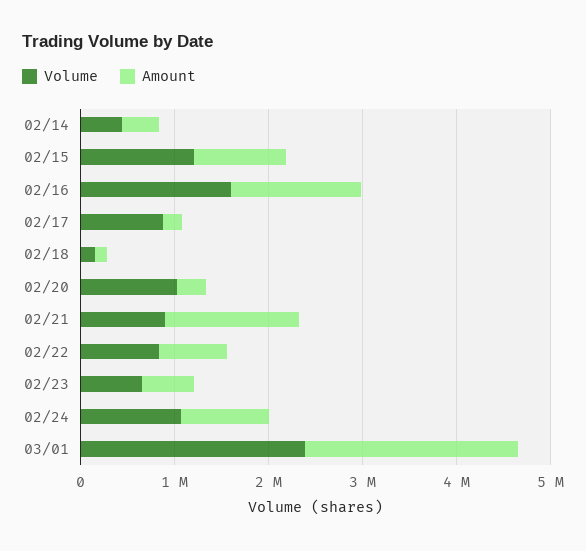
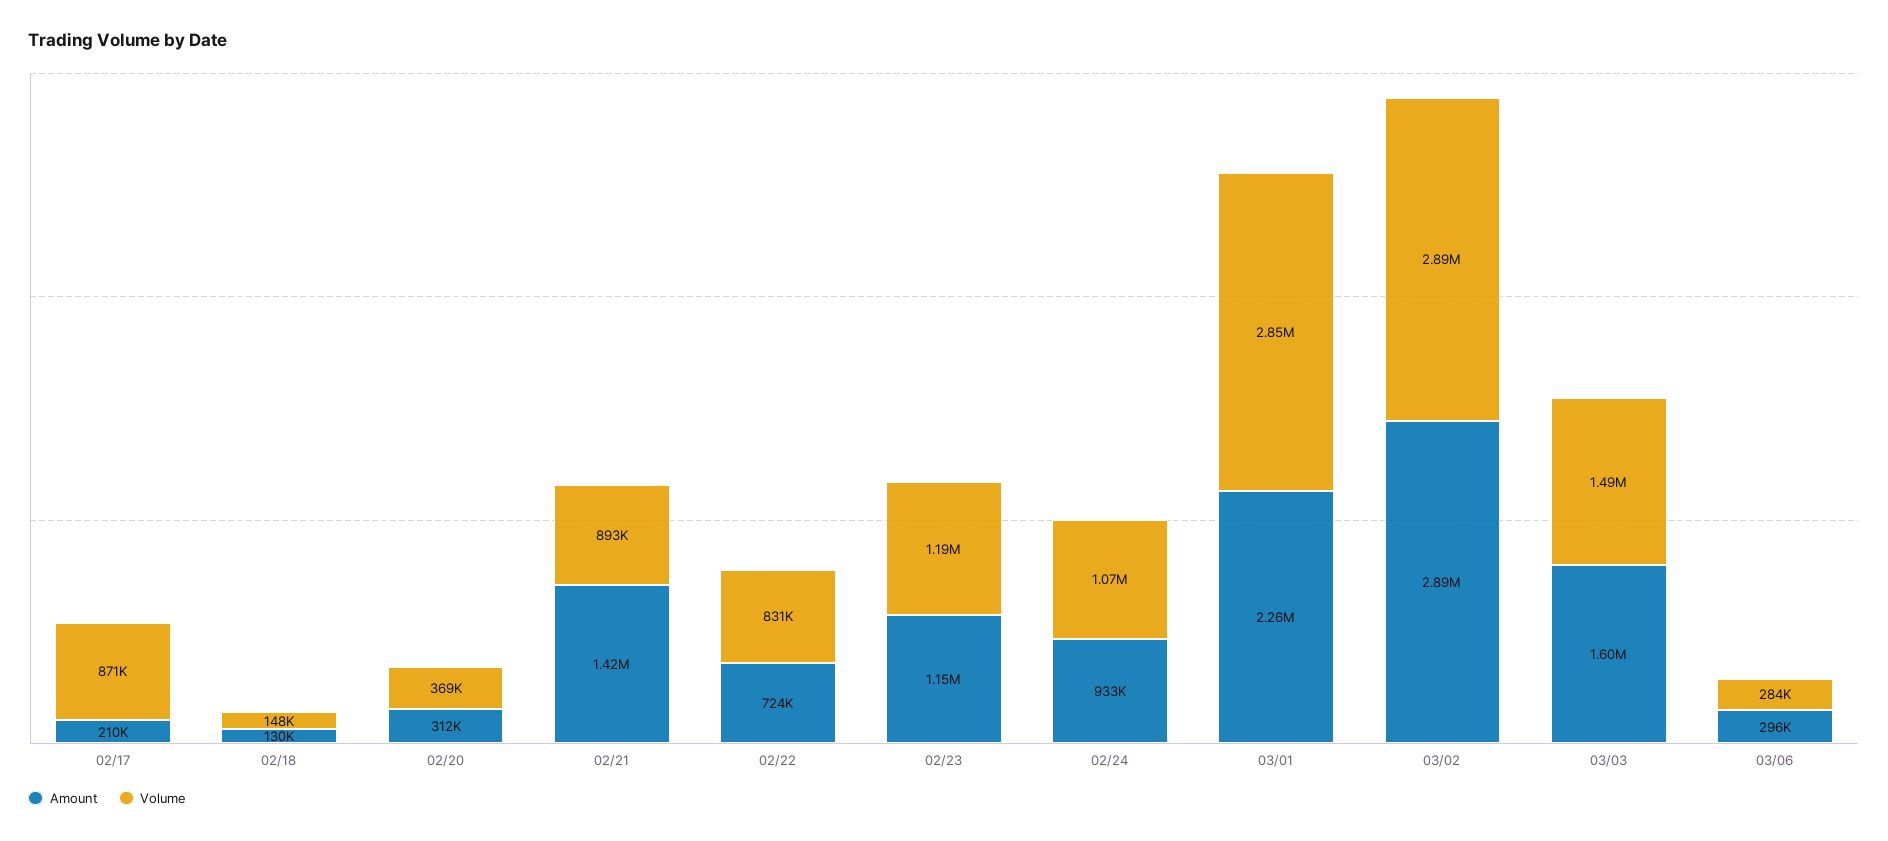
Volume, 02/14: 400000 -> none
Amount, 02/14: 400000 -> none
Volume, 02/15: 1200000 -> none
Amount, 02/15: 1000000 -> none
Volume, 02/16: 1600000 -> none
Amount, 02/16: 1400000 -> none
Volume, 02/20: 1000000 -> 369000
Volume, 02/23: 600000 -> 1190000
Amount, 02/23: 600000 -> 1150000
Volume, 03/01: 2400000 -> 2850000
Amount, 03/02: none -> 2890000
Volume, 03/02: none -> 2890000
Amount, 03/03: none -> 1600000
Volume, 03/03: none -> 1490000
Amount, 03/06: none -> 296000
Volume, 03/06: none -> 284000

